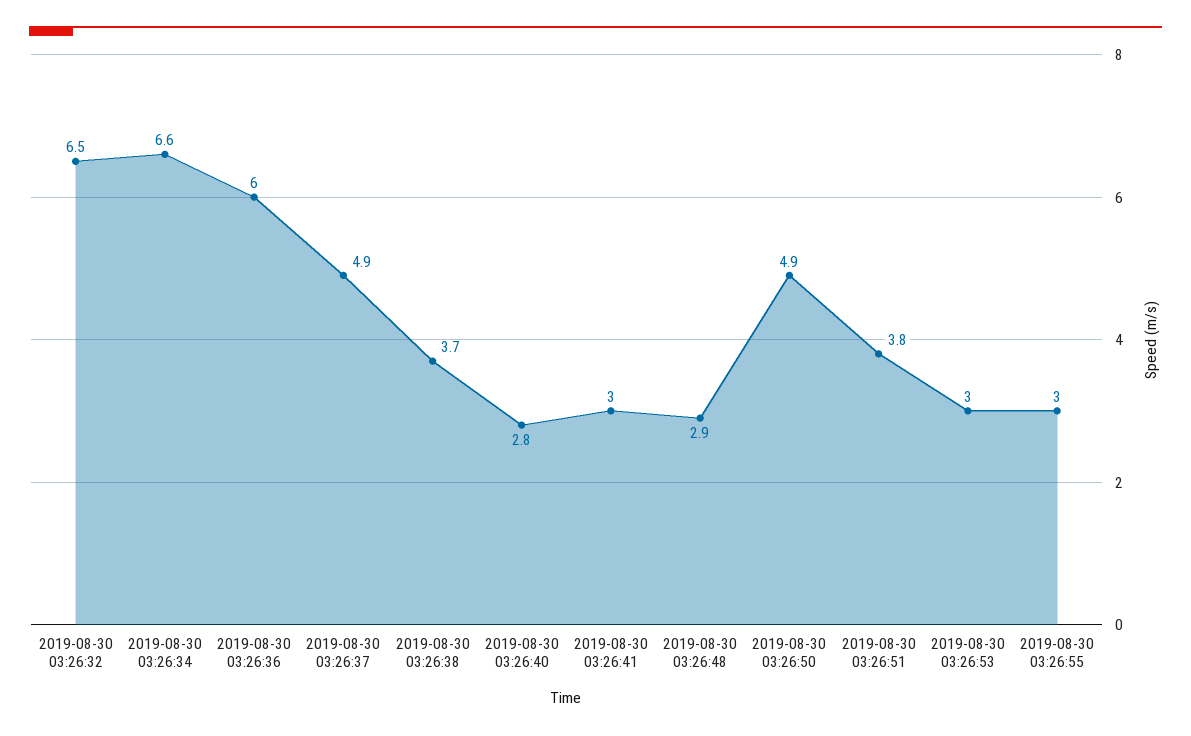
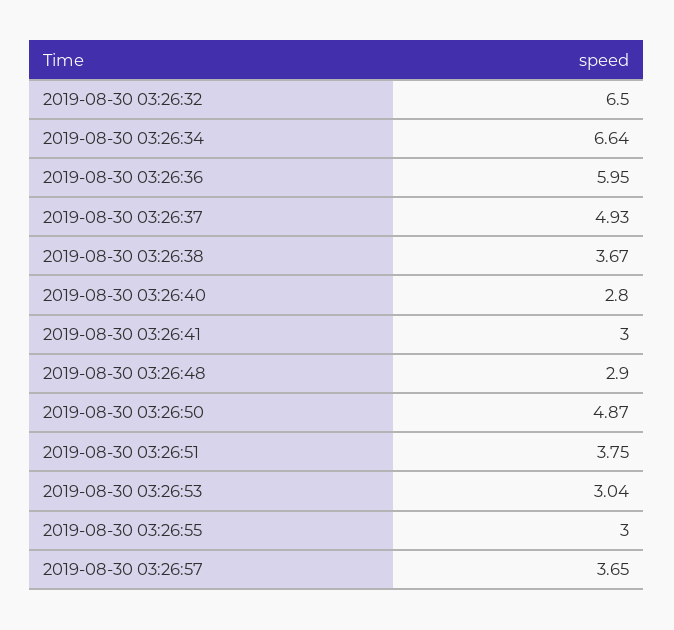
2019-08-30 03:26:57: none -> 3.65

